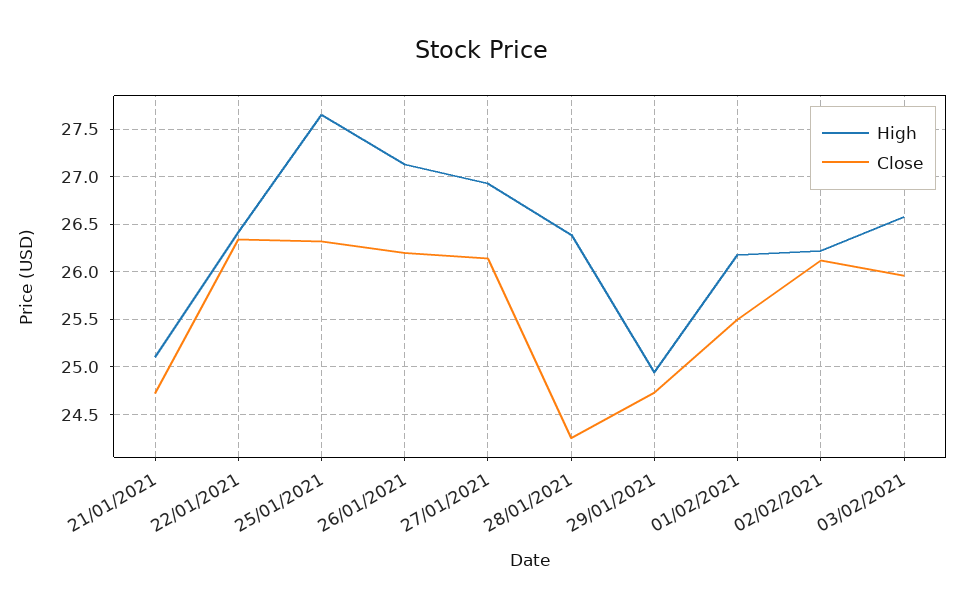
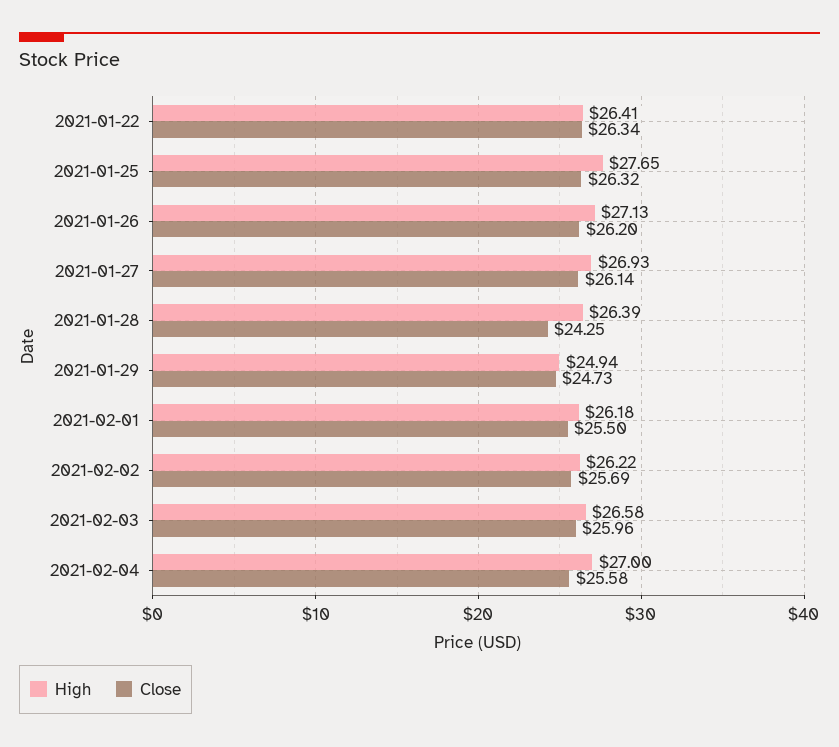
High, 21/01/2021: 25.1 -> none
Close, 21/01/2021: 24.7 -> none
Close, 02/02/2021: 26.1 -> 25.69
High, 2021-02-04: none -> 27
Close, 2021-02-04: none -> 25.58

